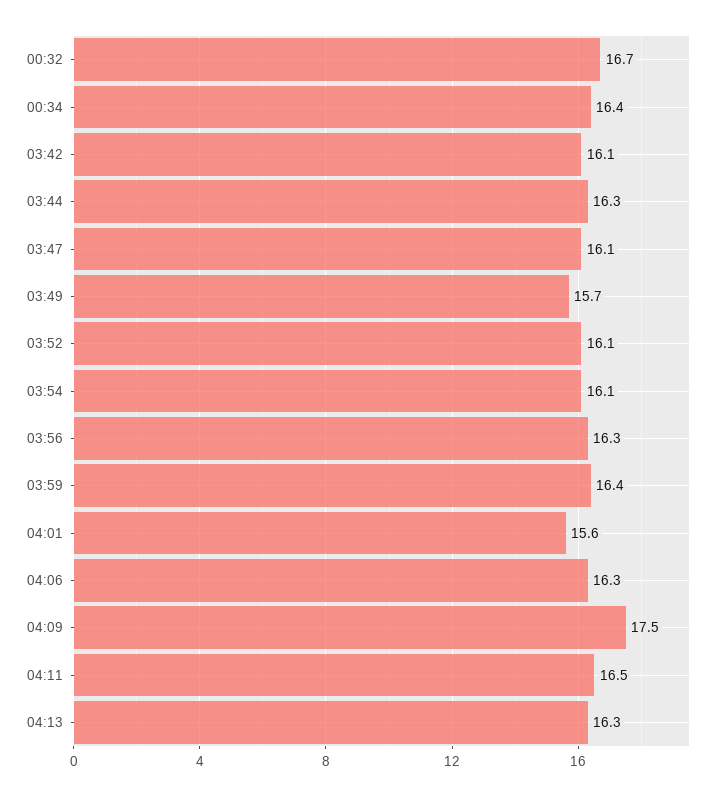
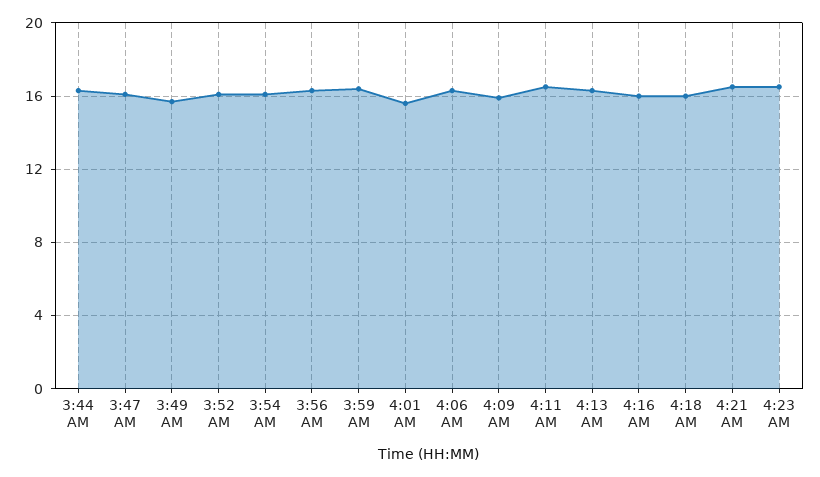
00:32: 16.7 -> none
00:34: 16.4 -> none
03:42: 16.1 -> none
04:09: 17.5 -> 16
4:16 AM: none -> 16
4:18 AM: none -> 16
4:21 AM: none -> 16.5
4:23 AM: none -> 16.5

